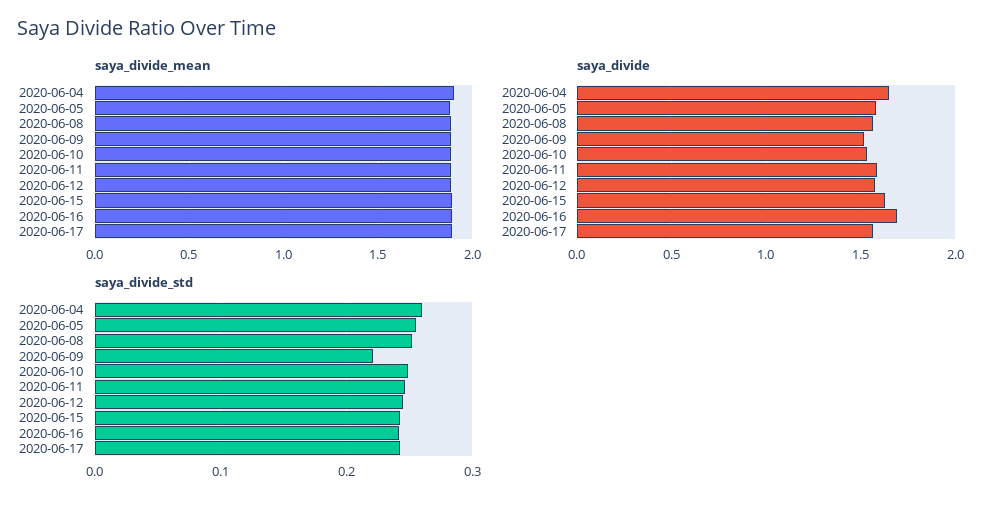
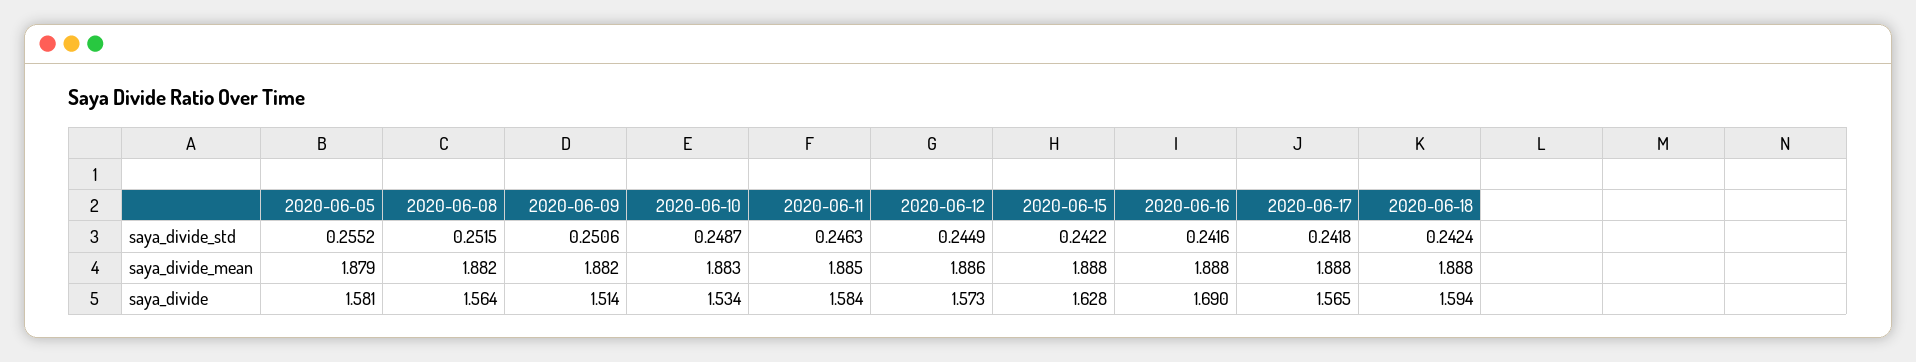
saya_divide_mean, 2020-06-04: 1.9 -> none
saya_divide, 2020-06-04: 1.65 -> none
saya_divide_std, 2020-06-04: 0.26 -> none
saya_divide_std, 2020-06-09: 0.22 -> 0.2506
saya_divide_std, 2020-06-18: none -> 0.2424
saya_divide_mean, 2020-06-18: none -> 1.888
saya_divide, 2020-06-18: none -> 1.594

